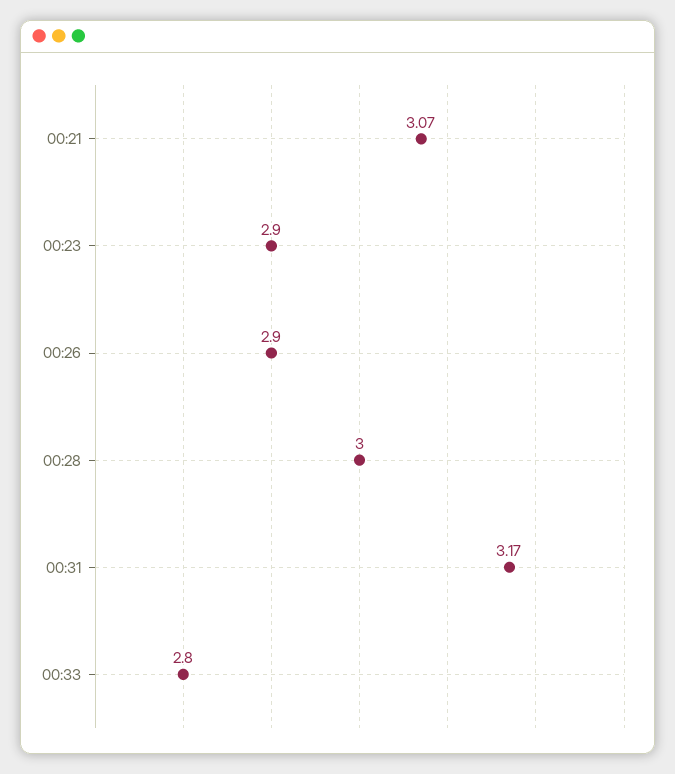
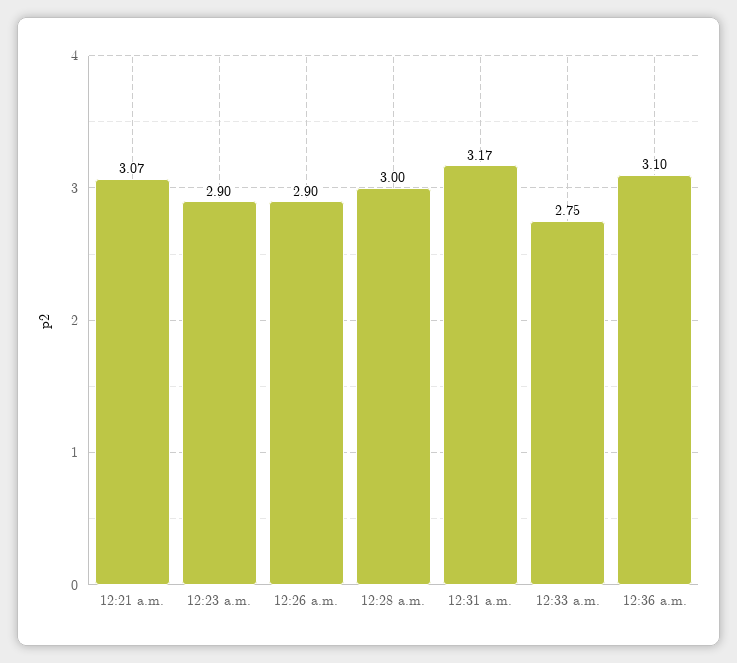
00:33: 2.8 -> 2.75
12:36 a.m.: none -> 3.1

